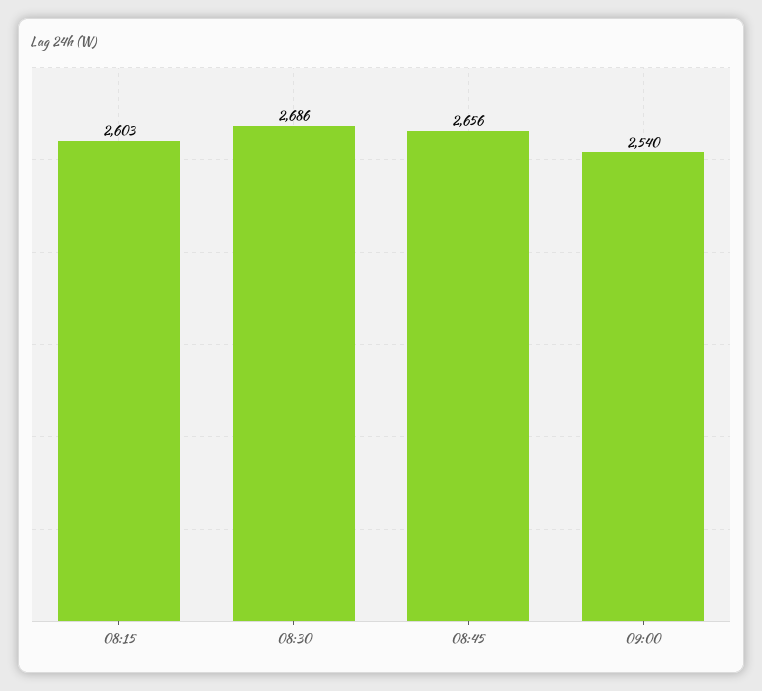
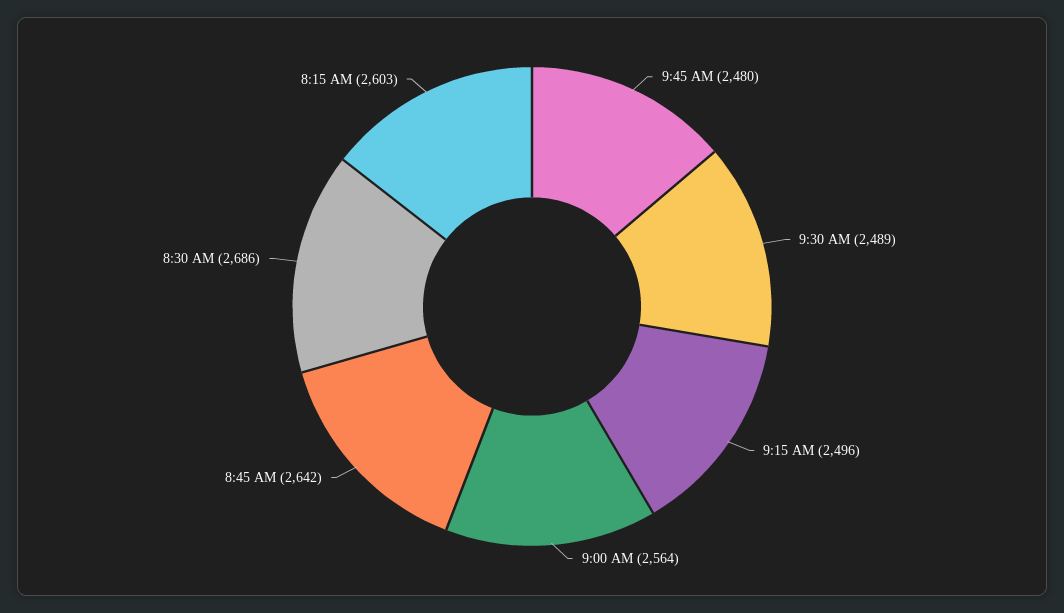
08:45: 2656 -> 2642
09:00: 2540 -> 2564
9:45 AM: none -> 2480
9:30 AM: none -> 2489
9:15 AM: none -> 2496

